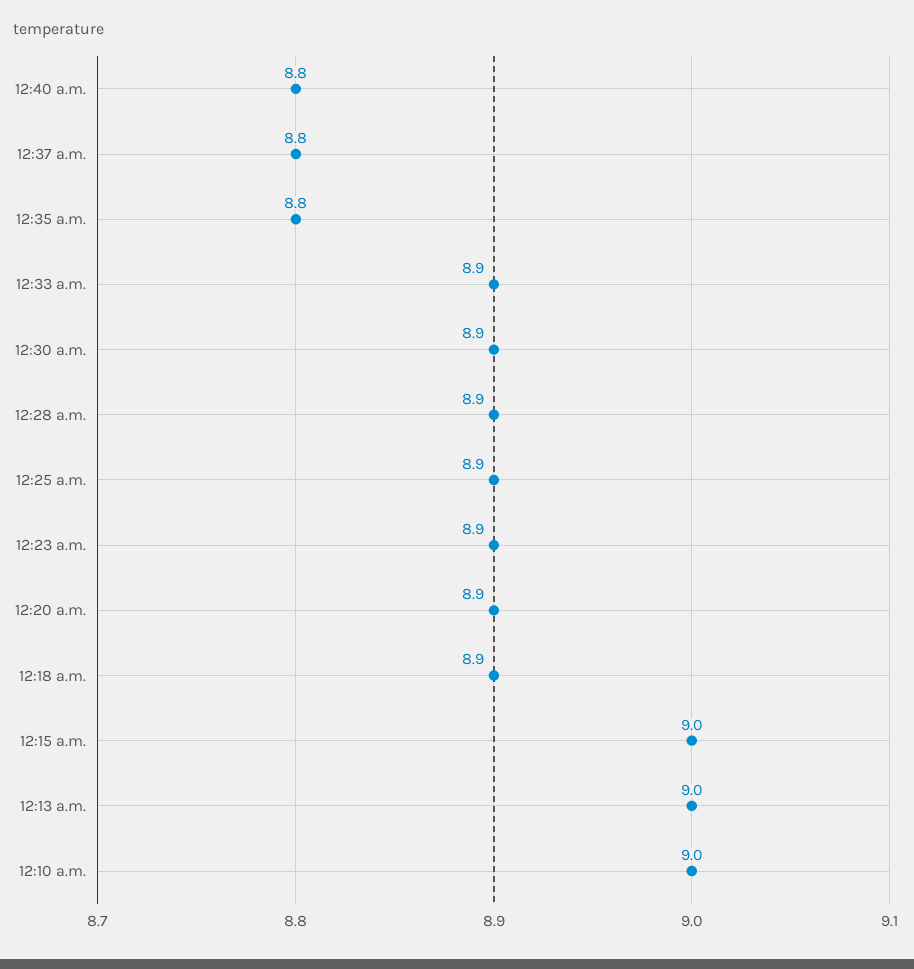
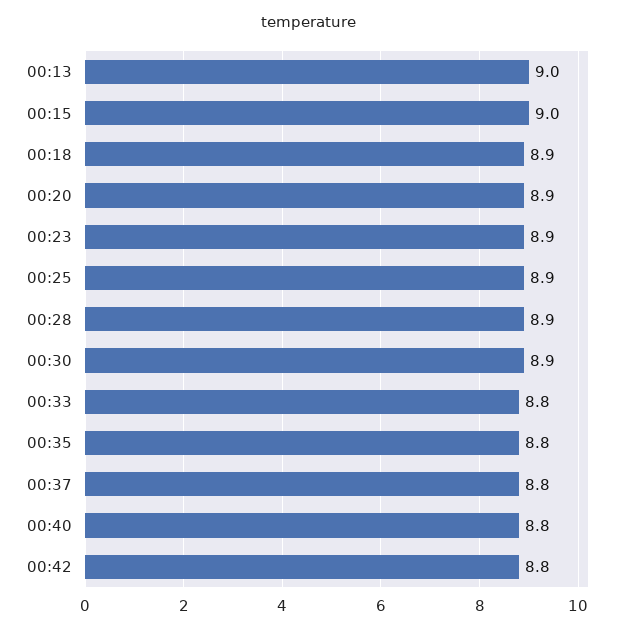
12:33 a.m.: 8.9 -> 8.8
12:10 a.m.: 9 -> none
00:42: none -> 8.8

